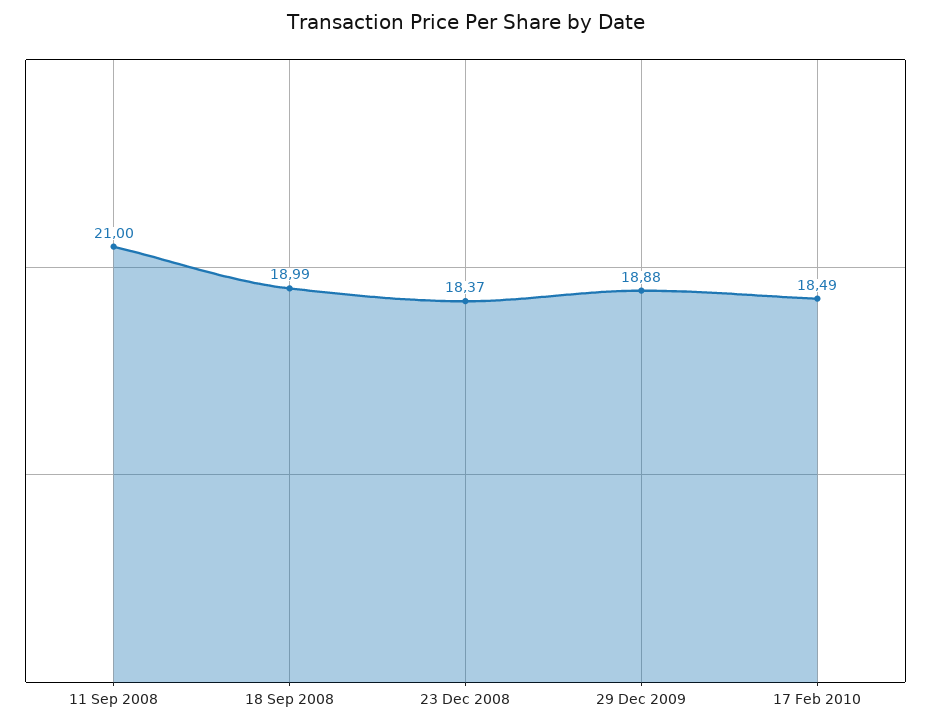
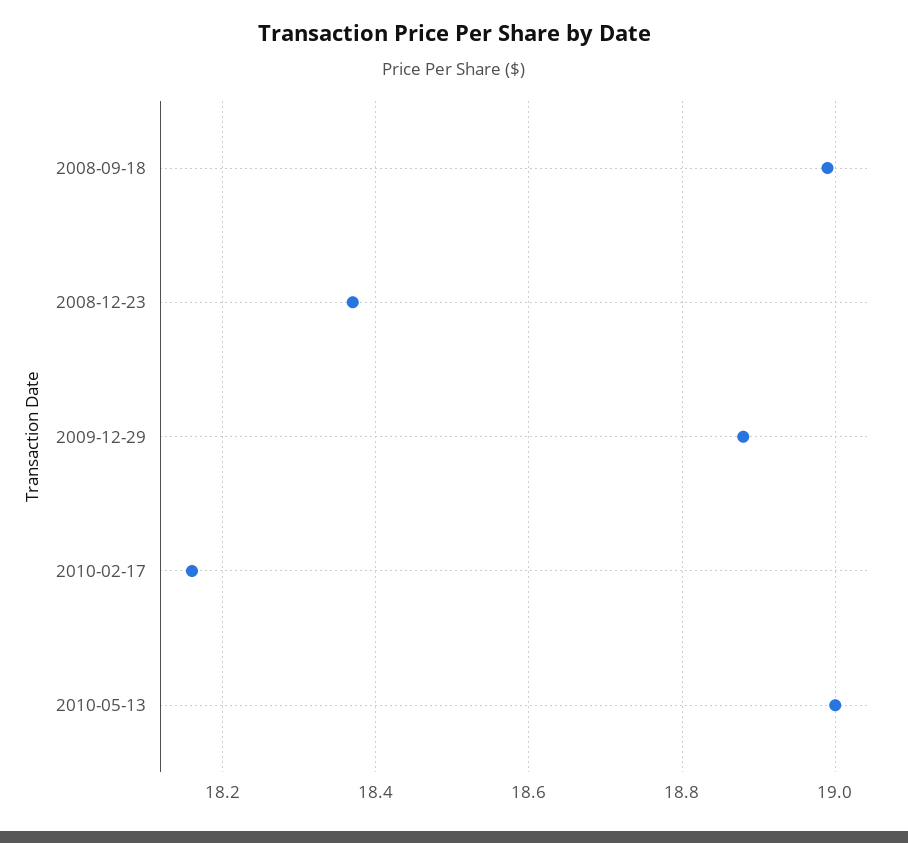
11 Sep 2008: 21 -> none
17 Feb 2010: 18.49 -> 18.15
2010-05-13: none -> 19

